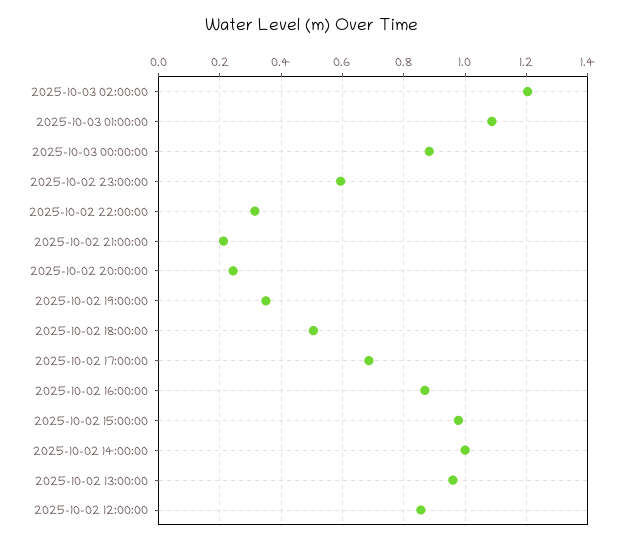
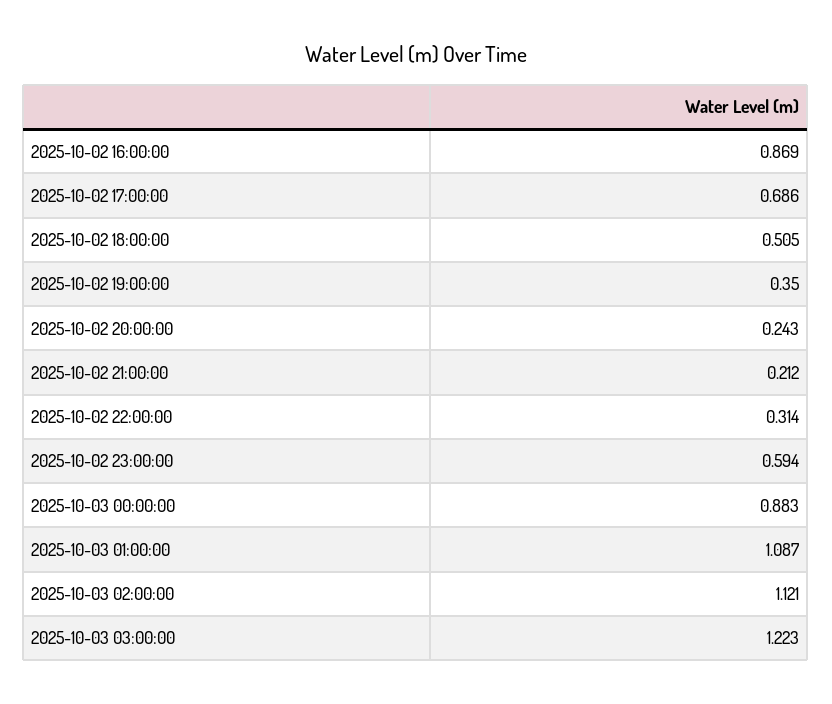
2025-10-03 02:00:00: 1.2 -> 1.121
2025-10-02 15:00:00: 0.98 -> none
2025-10-02 14:00:00: 1 -> none
2025-10-02 13:00:00: 0.96 -> none
2025-10-02 12:00:00: 0.86 -> none
2025-10-03 03:00:00: none -> 1.223

